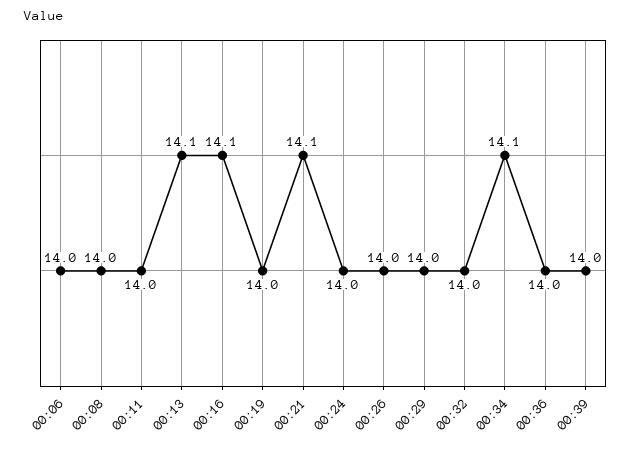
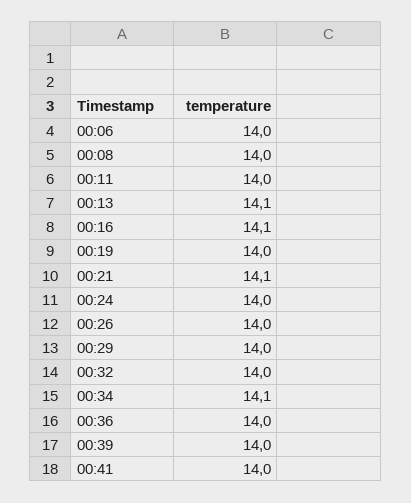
00:41: none -> 14

